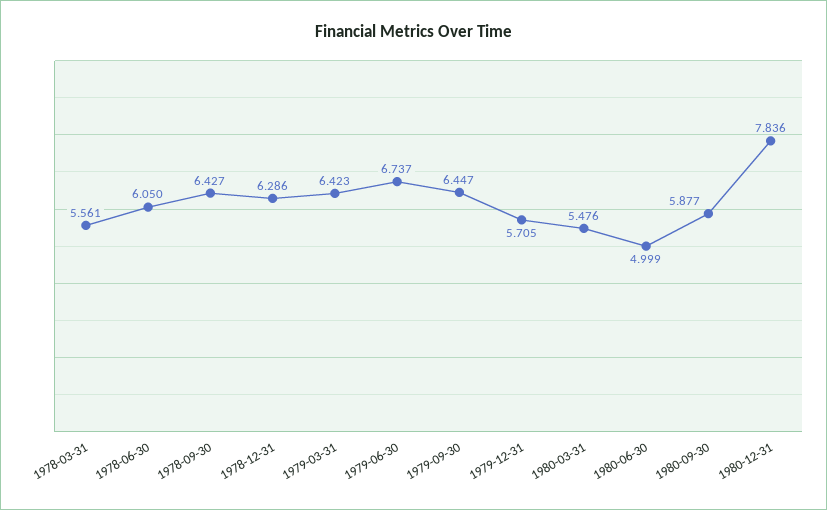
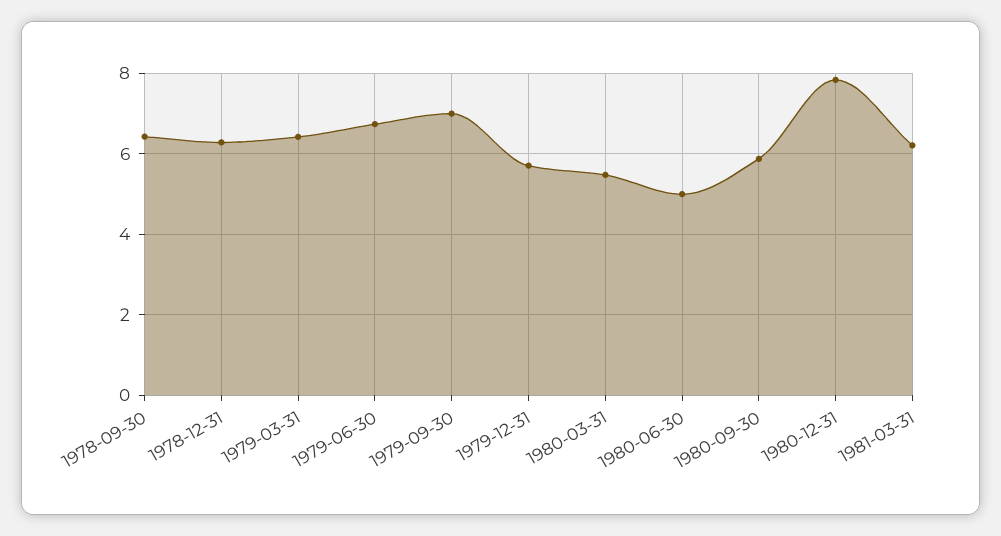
1978-03-31: 5.561 -> none
1978-06-30: 6.05 -> none
1979-09-30: 6.447 -> 7
1981-03-31: none -> 6.2

